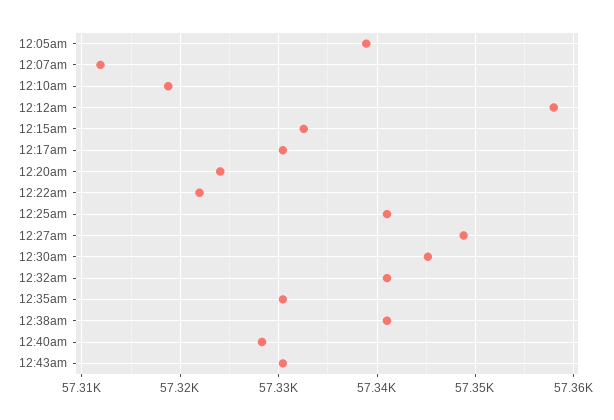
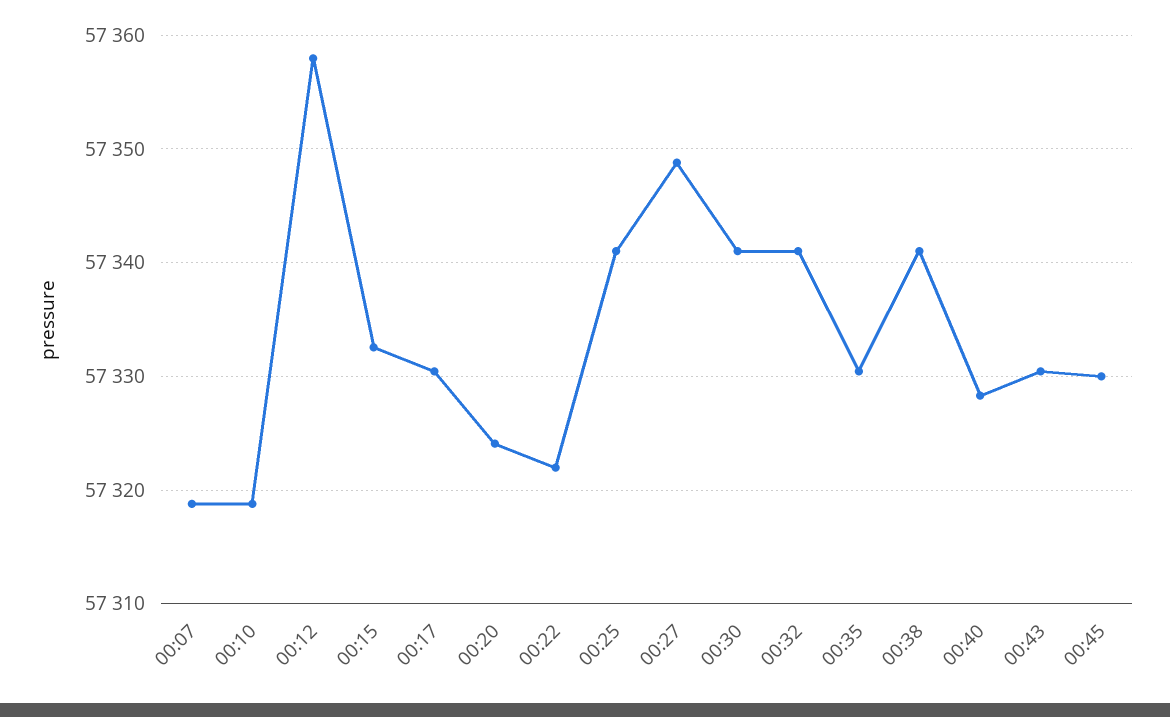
12:05am: 57339 -> none
12:07am: 57312 -> 57319
12:30am: 57345 -> 57341
00:45: none -> 57330

